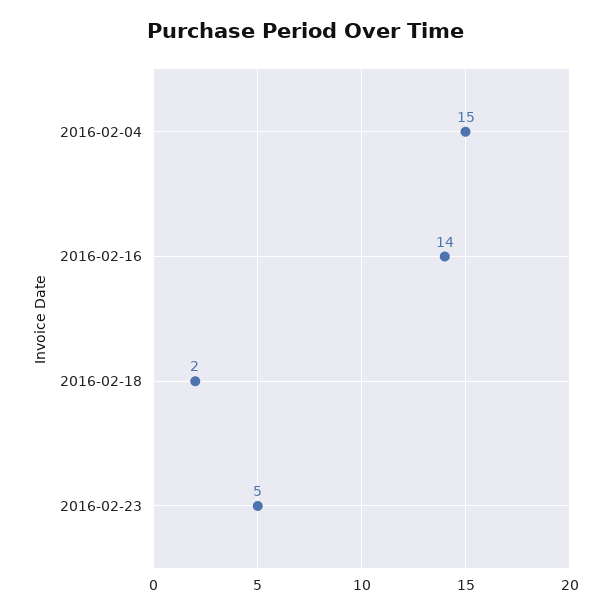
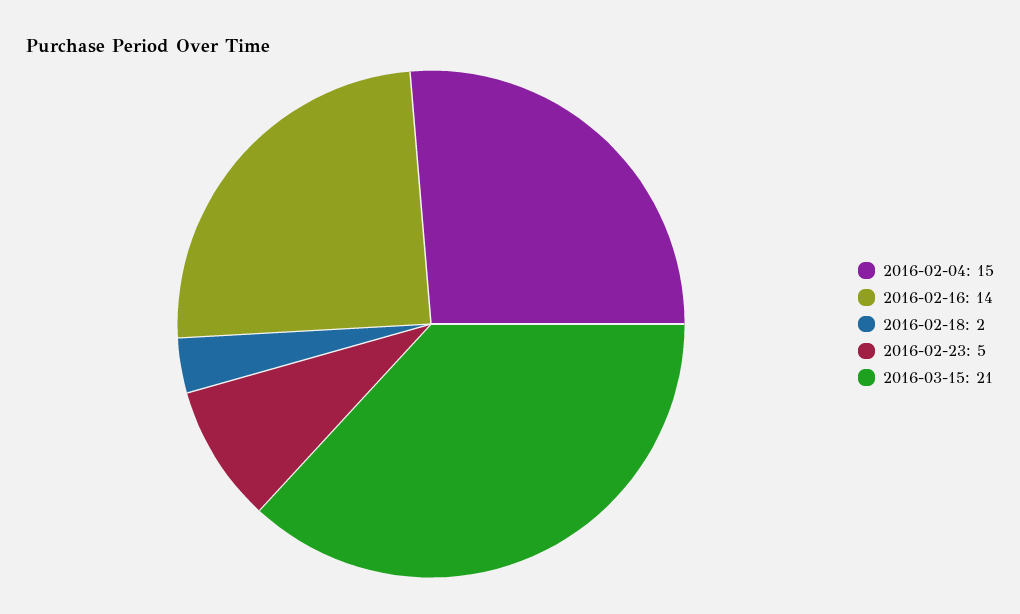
2016-03-15: none -> 21

